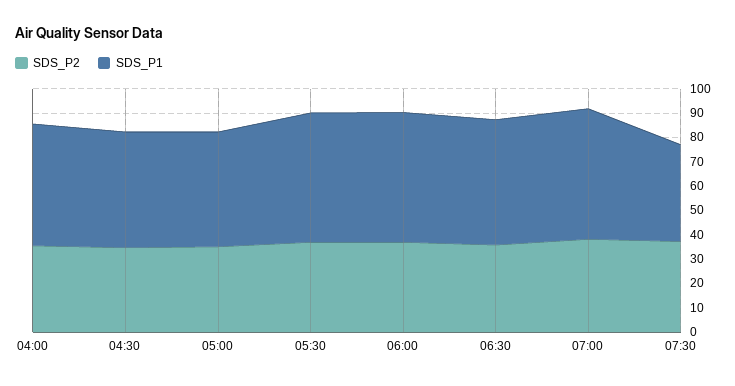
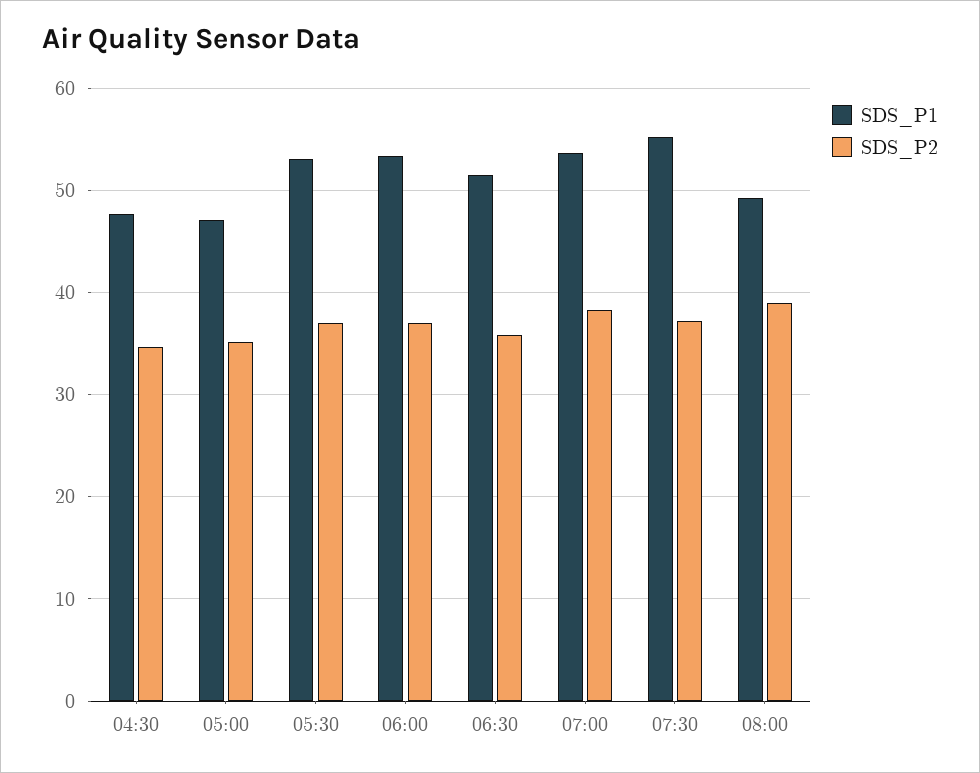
SDS_P2, 04:00: 35 -> none
SDS_P1, 04:00: 50 -> none
SDS_P1, 07:30: 40 -> 55
SDS_P1, 08:00: none -> 49
SDS_P2, 08:00: none -> 39

